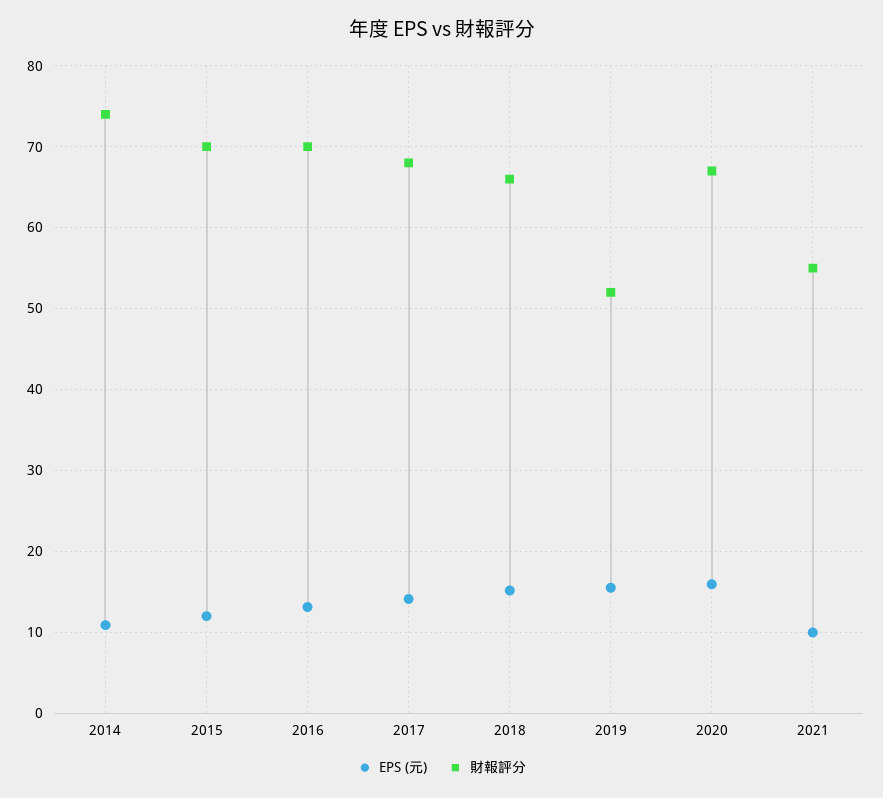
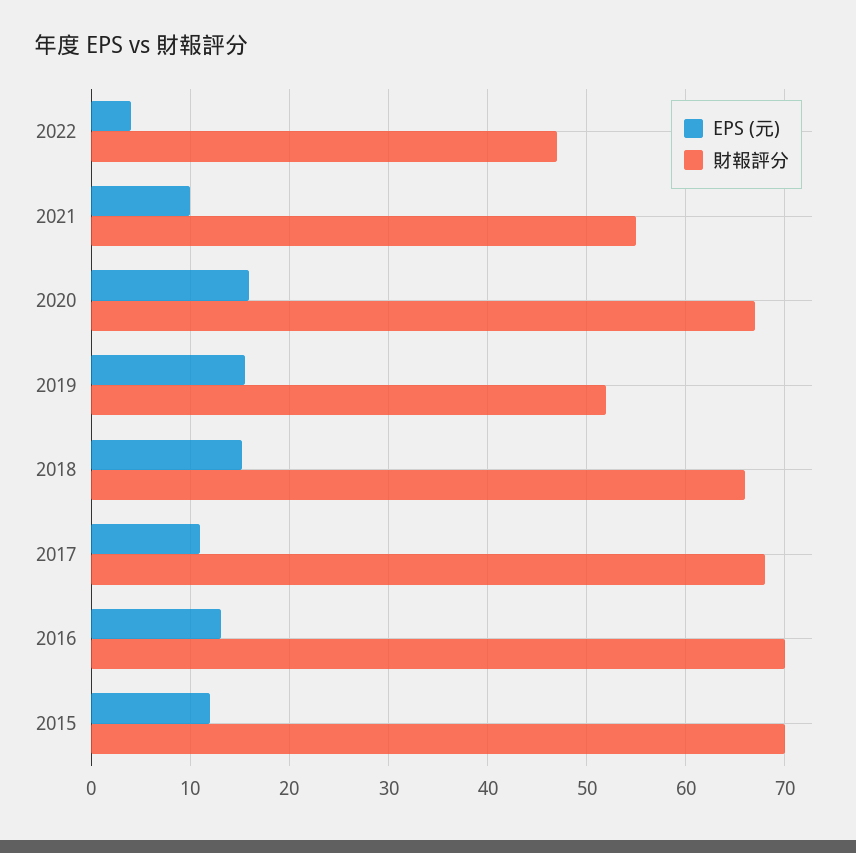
EPS (元), 2014: 11 -> none
財報評分, 2014: 74 -> none
EPS (元), 2017: 14 -> 11
EPS (元), 2022: none -> 4
財報評分, 2022: none -> 47

